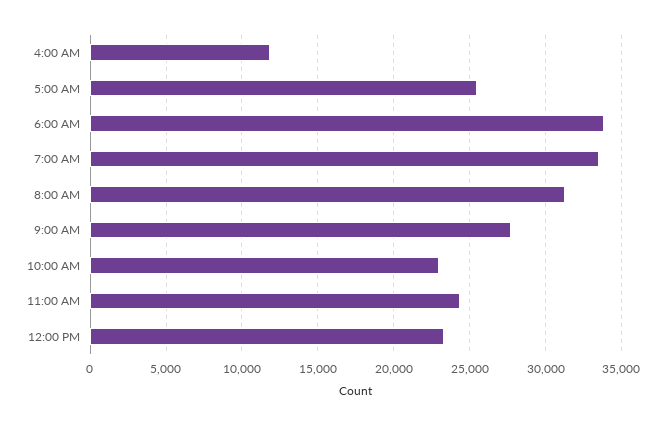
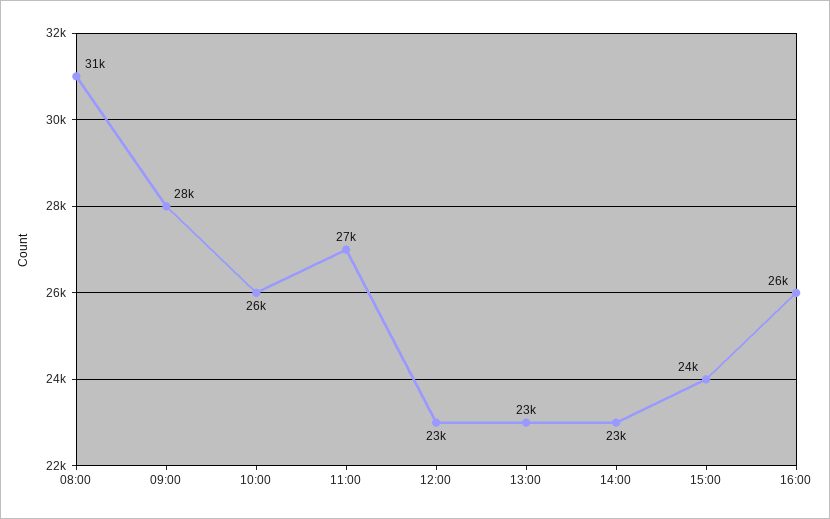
4:00 AM: 12000 -> none
5:00 AM: 25500 -> none
6:00 AM: 34000 -> none
7:00 AM: 33500 -> none
10:00 AM: 23000 -> 26000
11:00 AM: 24500 -> 27000
13:00: none -> 23000
14:00: none -> 23000
15:00: none -> 24000
16:00: none -> 26000

